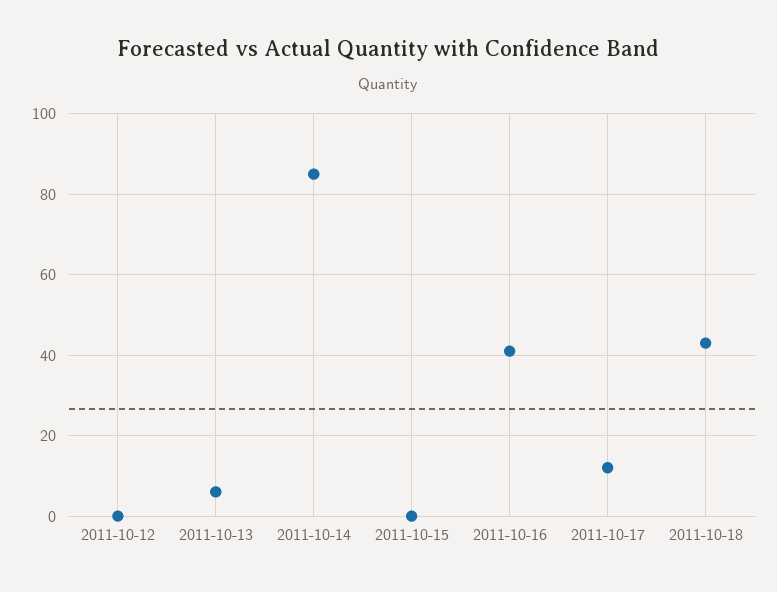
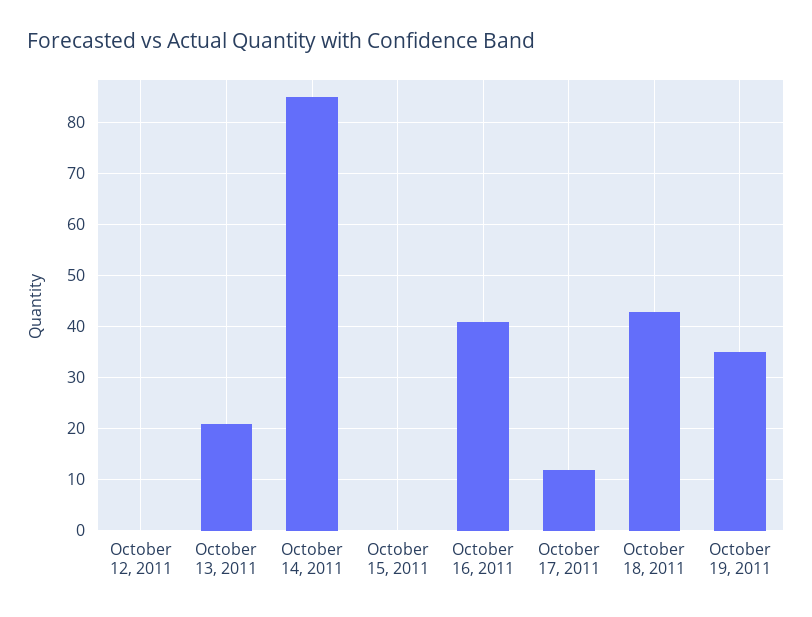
2011-10-13: 5 -> 20
October 19, 2011: none -> 35

